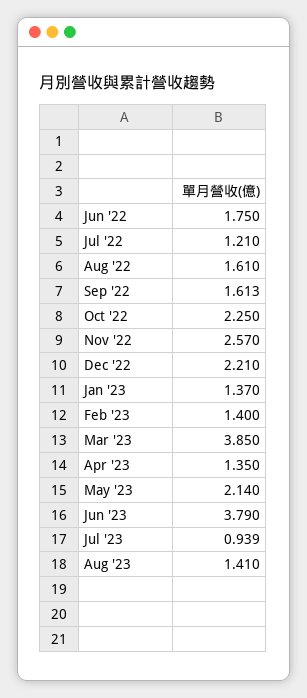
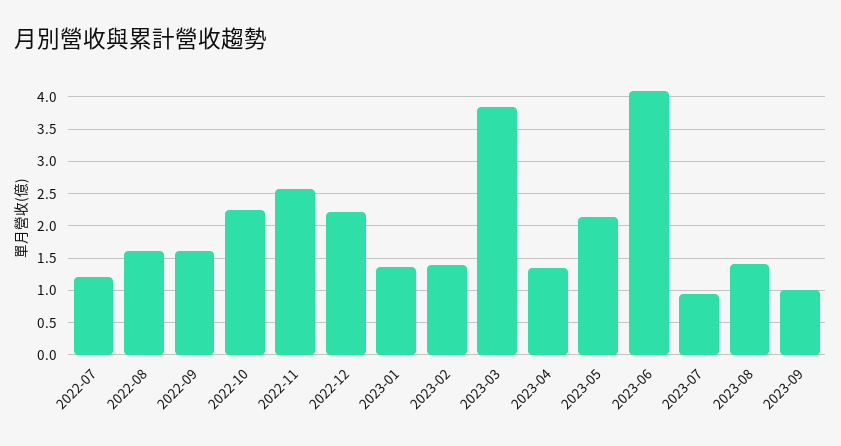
Jun '22: 1.75 -> none
Jun '23: 3.79 -> 4.1
2023-09: none -> 1

